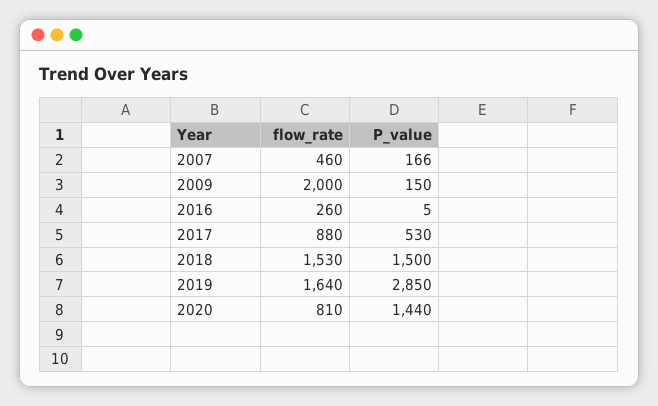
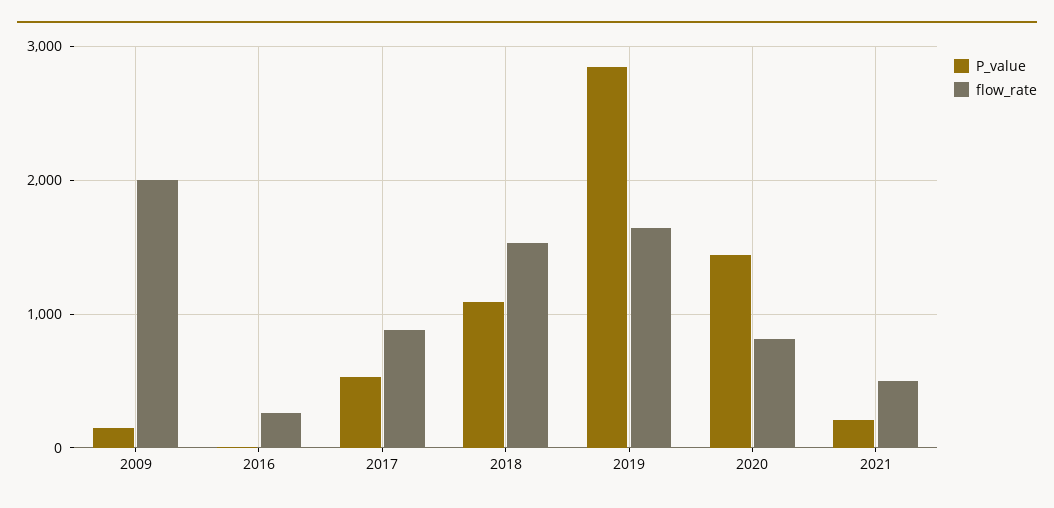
flow_rate, 2007: 460 -> none
P_value, 2007: 166 -> none
P_value, 2018: 1500 -> 1100
P_value, 2021: none -> 200
flow_rate, 2021: none -> 500

